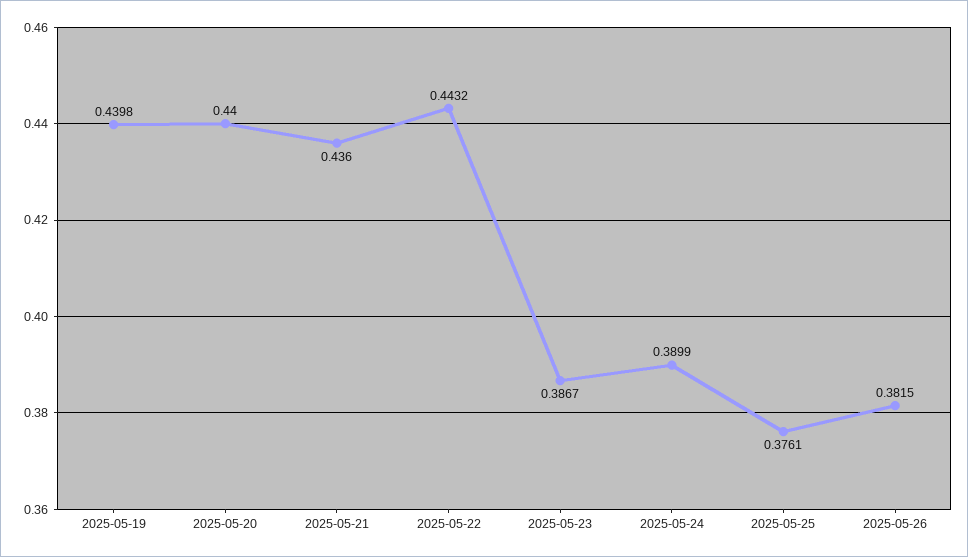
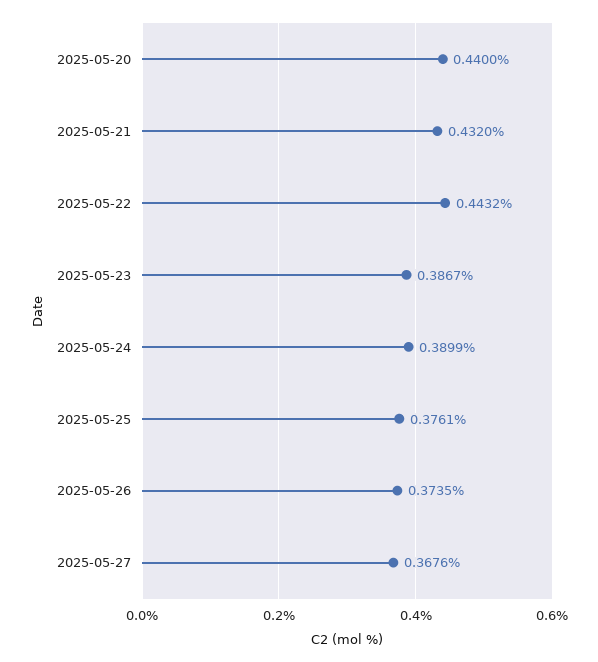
2025-05-19: 0.4398 -> none
2025-05-21: 0.436 -> 0.432
2025-05-26: 0.3815 -> 0.3735
2025-05-27: none -> 0.3676

